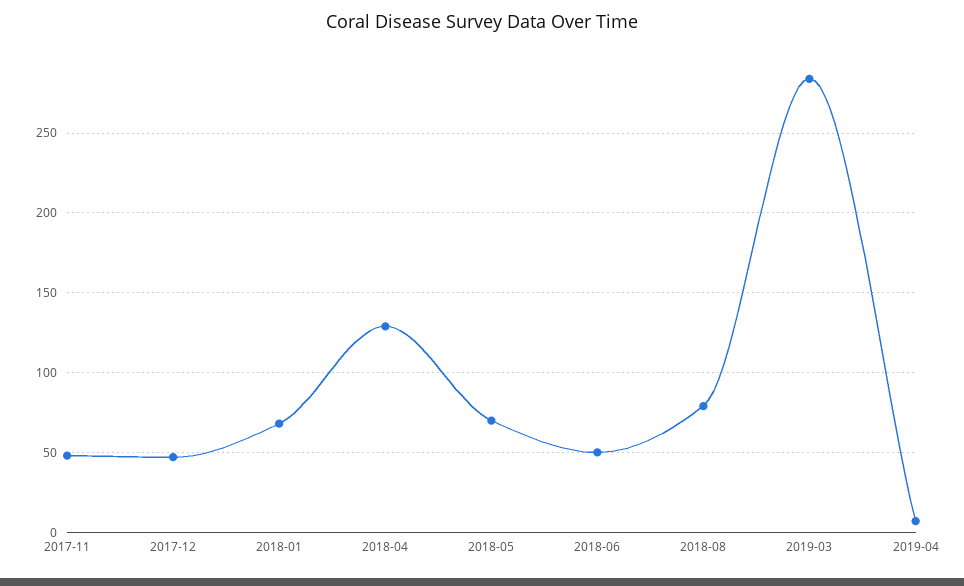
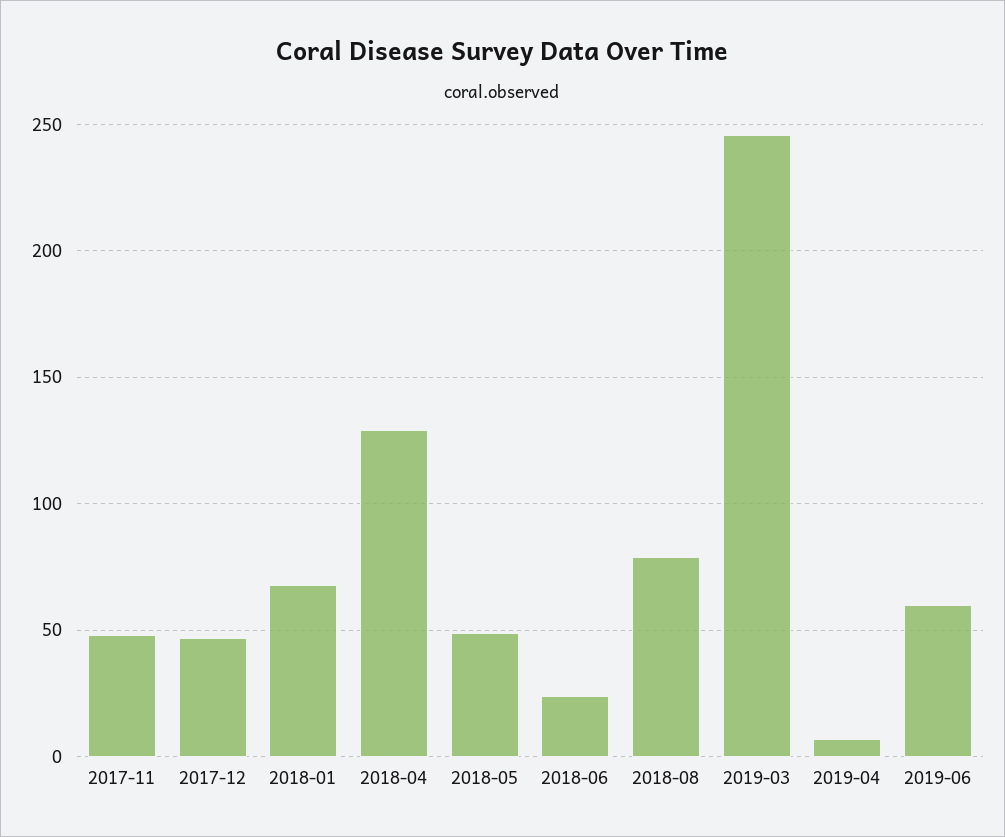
2018-05: 70 -> 50
2018-06: 50 -> 25
2019-03: 285 -> 245
2019-06: none -> 60

